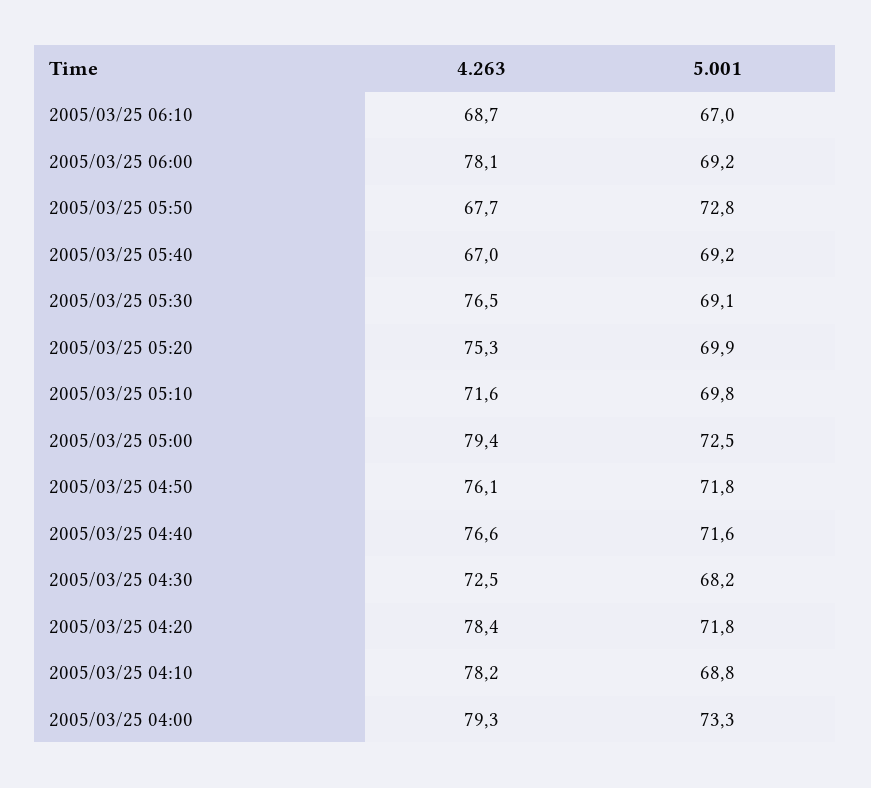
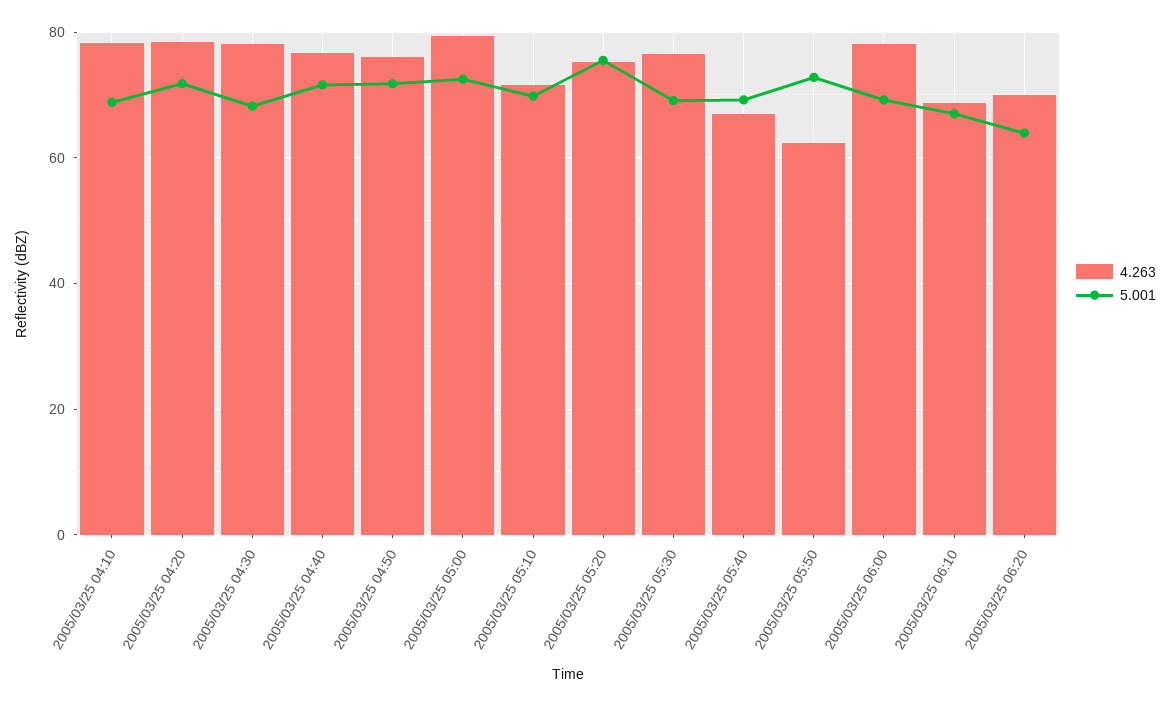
4.263, 2005/03/25 05:50: 67.7 -> 62
5.001, 2005/03/25 05:20: 69.9 -> 76
4.263, 2005/03/25 04:30: 72.5 -> 78
4.263, 2005/03/25 04:00: 79.3 -> none
5.001, 2005/03/25 04:00: 73.3 -> none
4.263, 2005/03/25 06:20: none -> 70
5.001, 2005/03/25 06:20: none -> 64

